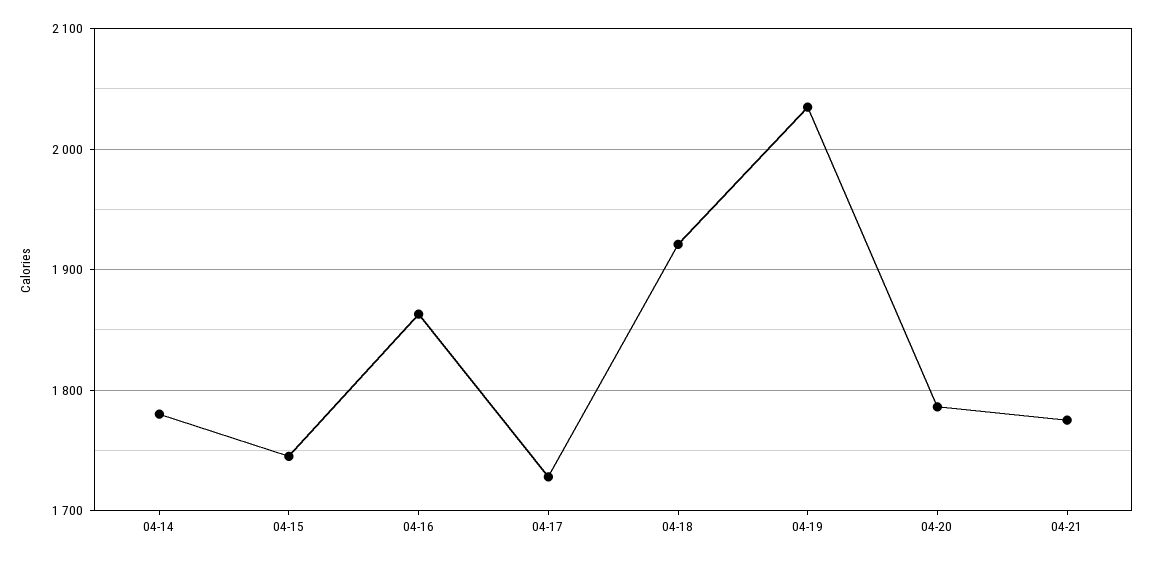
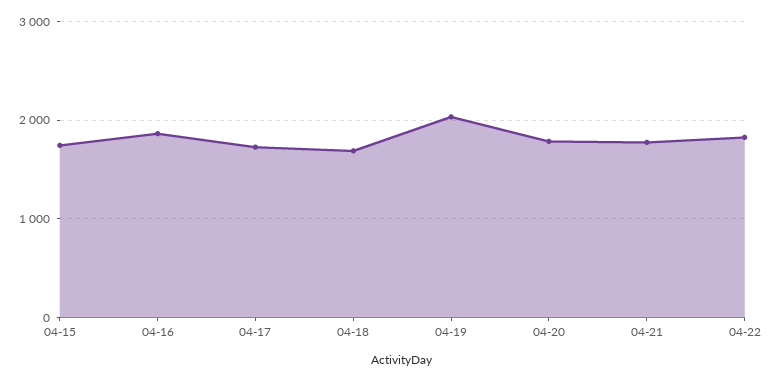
04-14: 1780 -> none
04-18: 1920 -> 1700
04-22: none -> 1800

